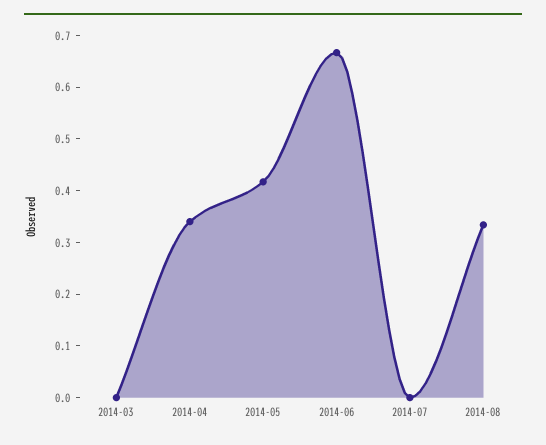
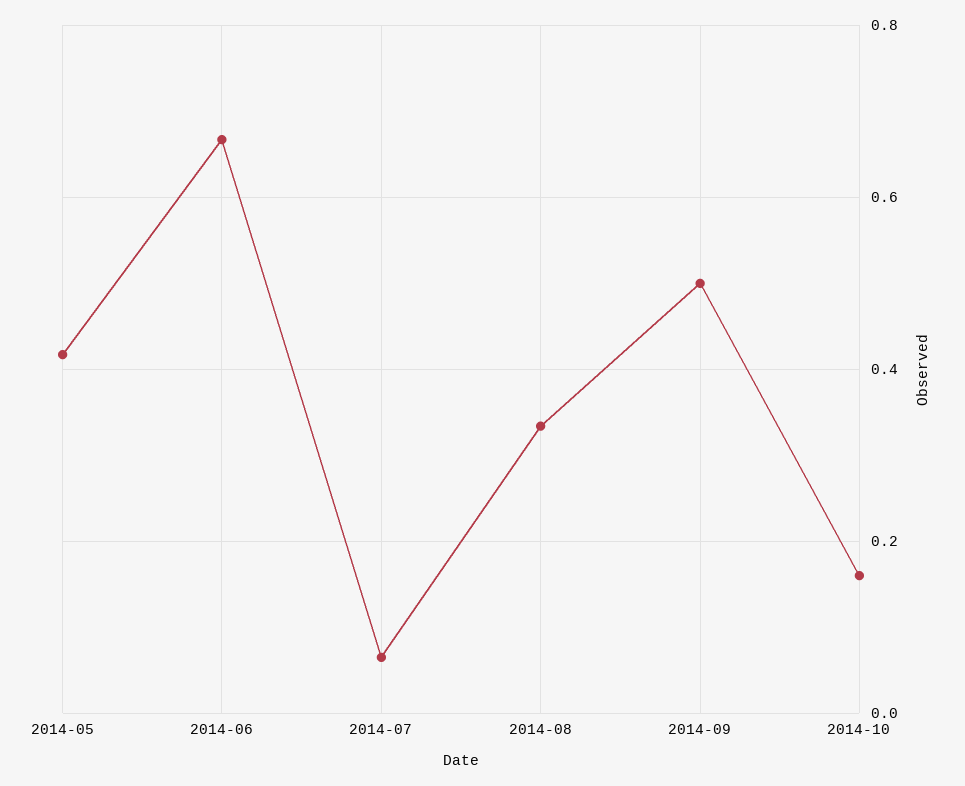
2014-03: 0 -> none
2014-04: 0.34 -> none
2014-07: 0 -> 0.06
2014-09: none -> 0.5
2014-10: none -> 0.16

